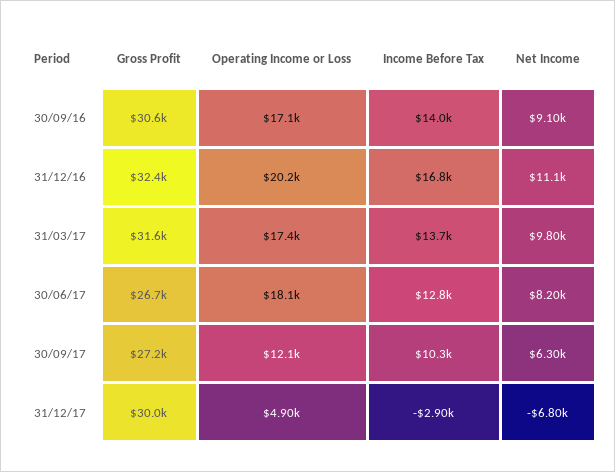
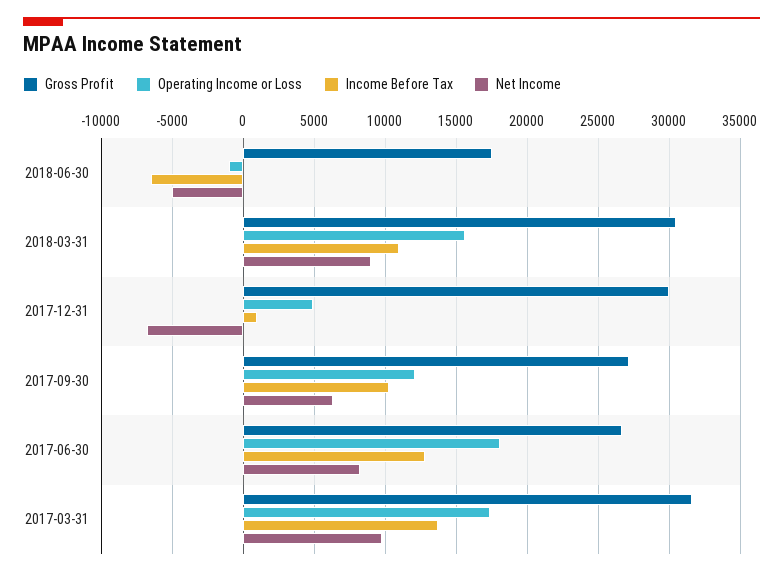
Gross Profit, 30/09/16: 30600 -> none
Operating Income or Loss, 30/09/16: 17100 -> none
Income Before Tax, 30/09/16: 14000 -> none
Net Income, 30/09/16: 9100 -> none
Gross Profit, 31/12/16: 32400 -> none
Operating Income or Loss, 31/12/16: 20200 -> none
Income Before Tax, 31/12/16: 16800 -> none
Net Income, 31/12/16: 11100 -> none
Income Before Tax, 31/12/17: -2900 -> 1000
Gross Profit, 2018-06-30: none -> 17500
Operating Income or Loss, 2018-06-30: none -> -1000
Income Before Tax, 2018-06-30: none -> -6500
Net Income, 2018-06-30: none -> -5000
Gross Profit, 2018-03-31: none -> 30500
Operating Income or Loss, 2018-03-31: none -> 15500
Income Before Tax, 2018-03-31: none -> 11000
Net Income, 2018-03-31: none -> 9000

